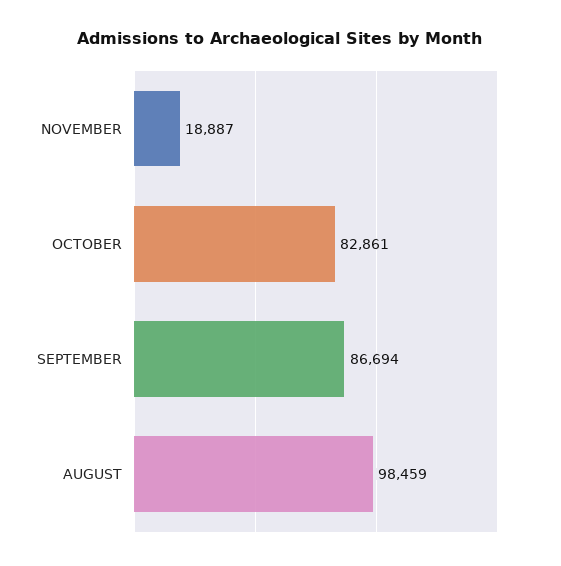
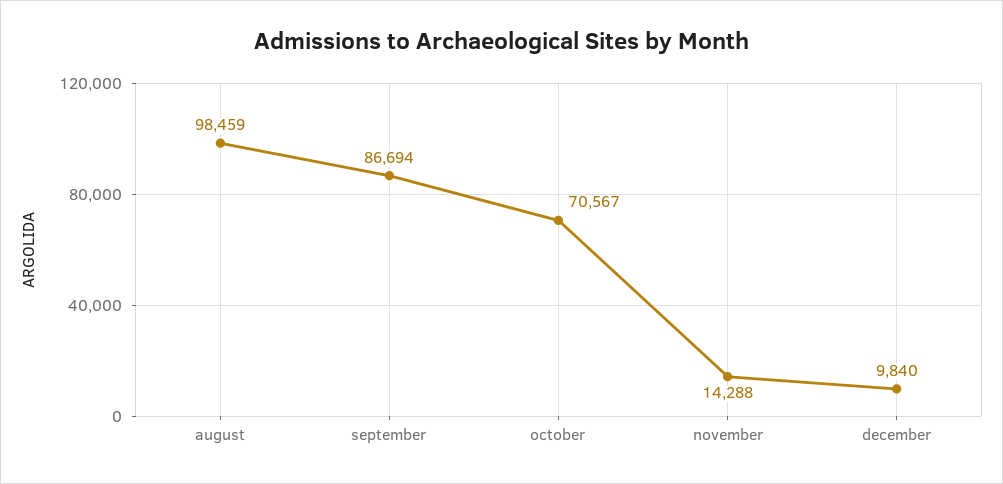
NOVEMBER: 18887 -> 14288
OCTOBER: 82861 -> 70567
december: none -> 9840

